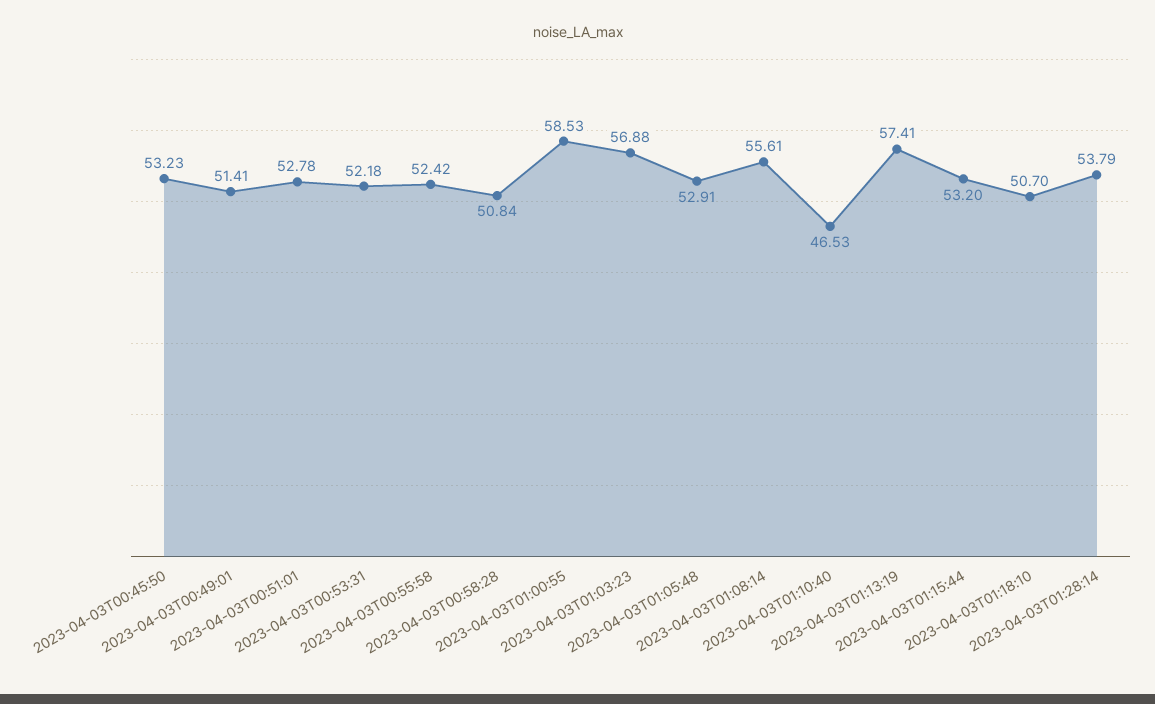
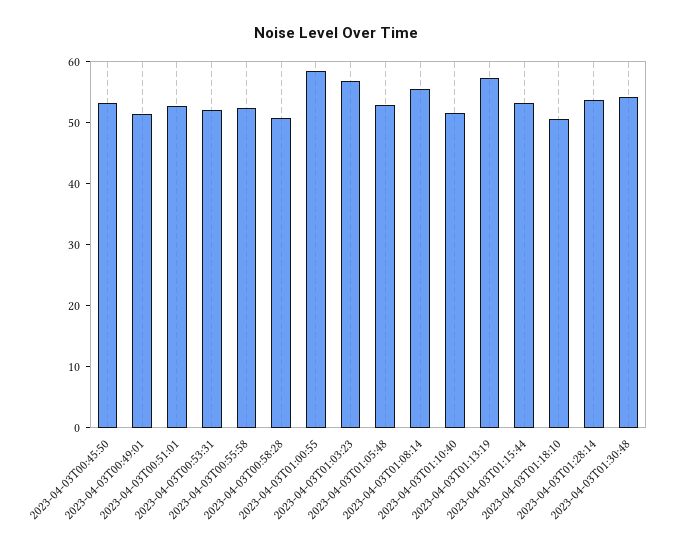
2023-04-03T01:10:40: 46.53 -> 52
2023-04-03T01:30:48: none -> 54

